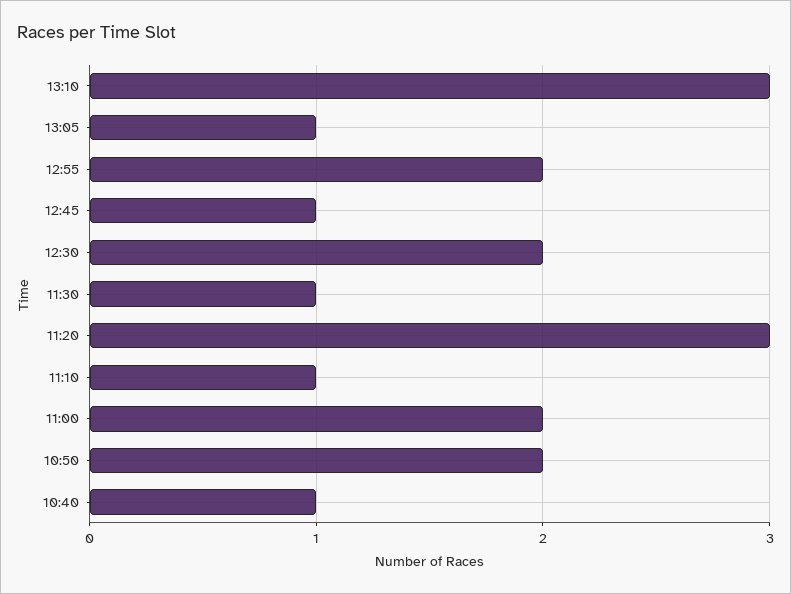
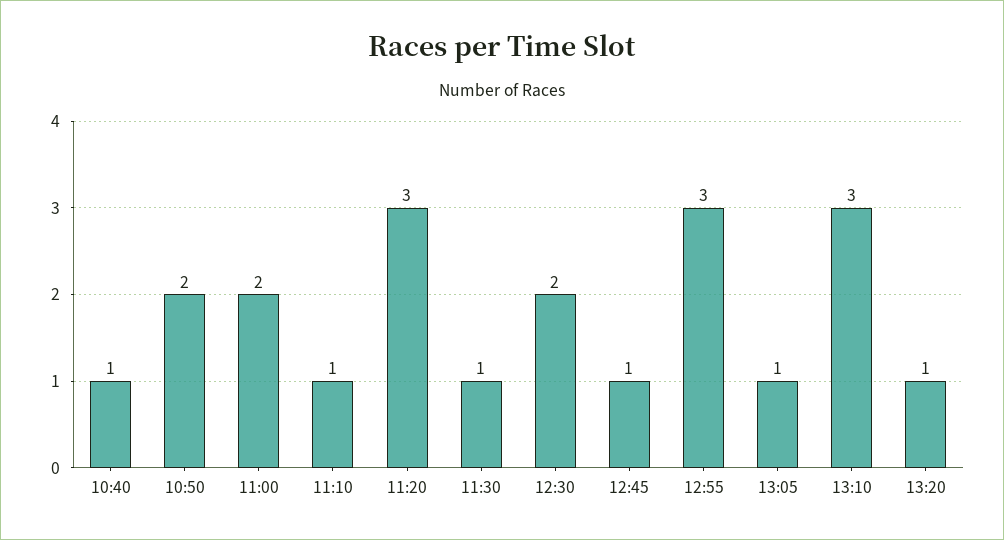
12:55: 2 -> 3
13:20: none -> 1

